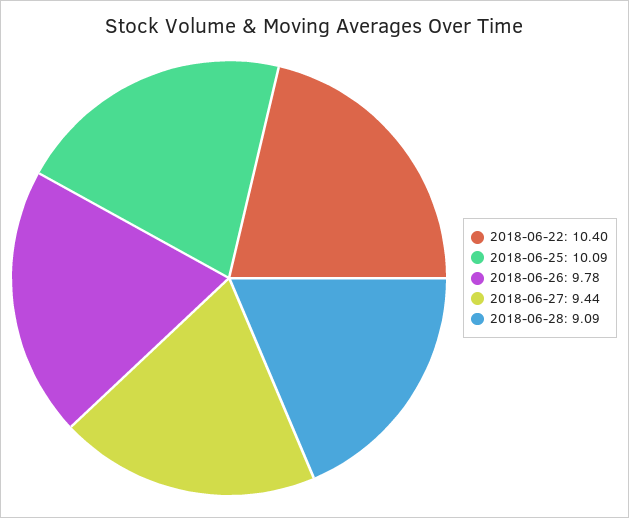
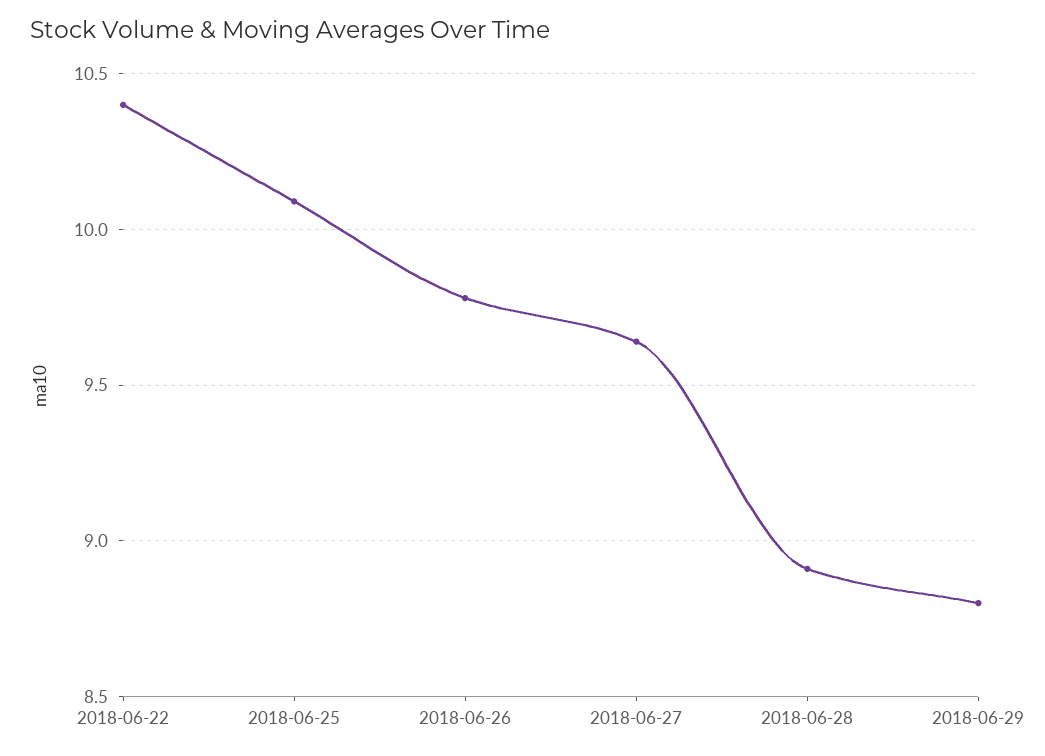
2018-06-27: 9.44 -> 9.65
2018-06-28: 9.09 -> 8.9
2018-06-29: none -> 8.8

